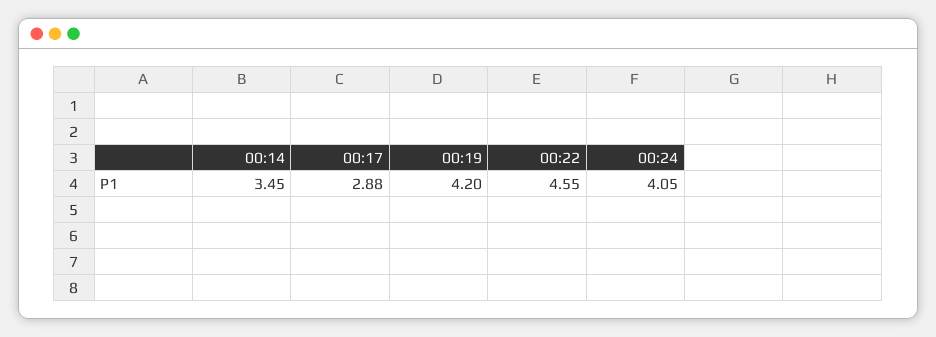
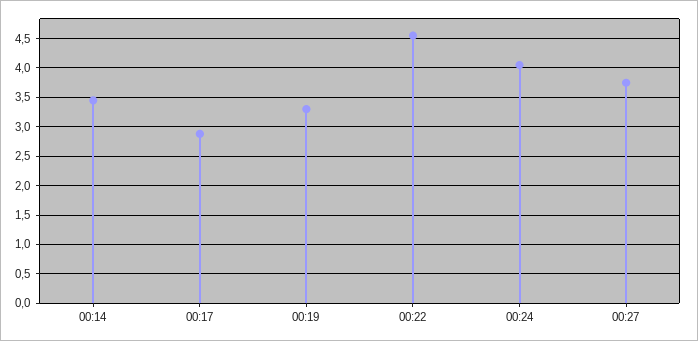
00:19: 4.2 -> 3.25
00:27: none -> 3.75

